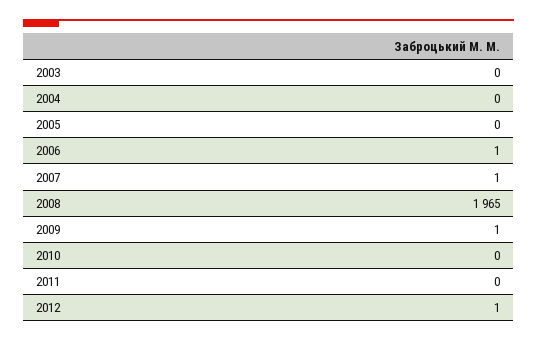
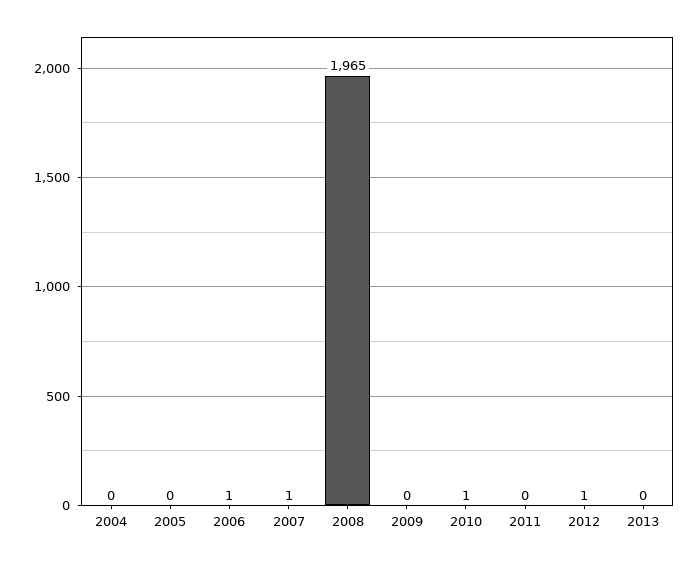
2003: 0 -> none
2009: 1 -> 0
2010: 0 -> 1
2013: none -> 0

